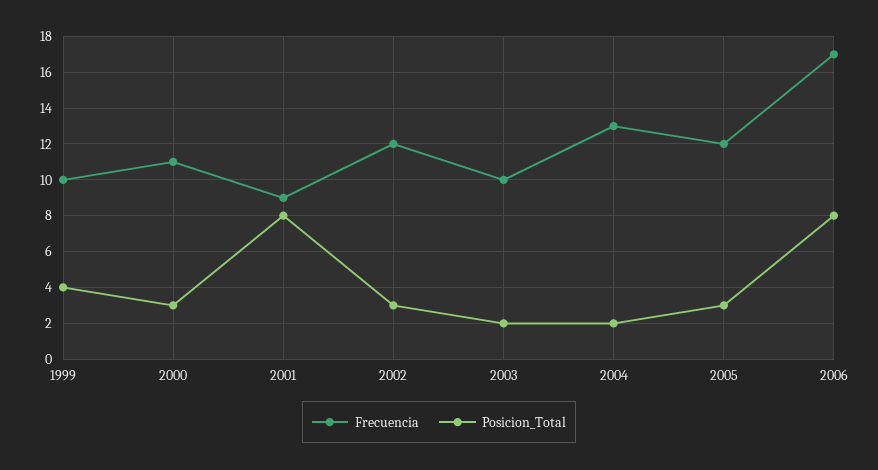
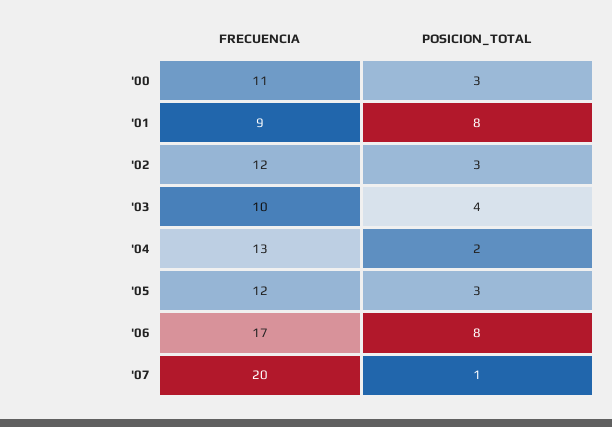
Frecuencia, 1999: 10 -> none
Posicion_Total, 1999: 4 -> none
Posicion_Total, 2003: 2 -> 4
Frecuencia, '07: none -> 20
Posicion_Total, '07: none -> 1

